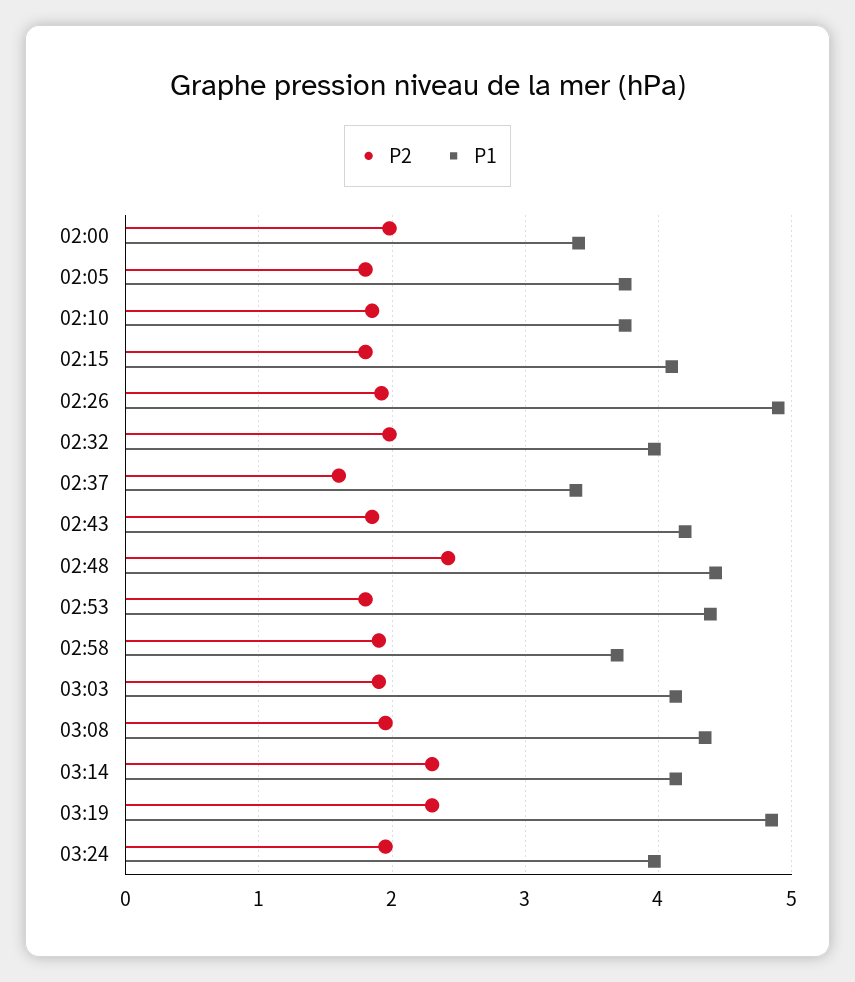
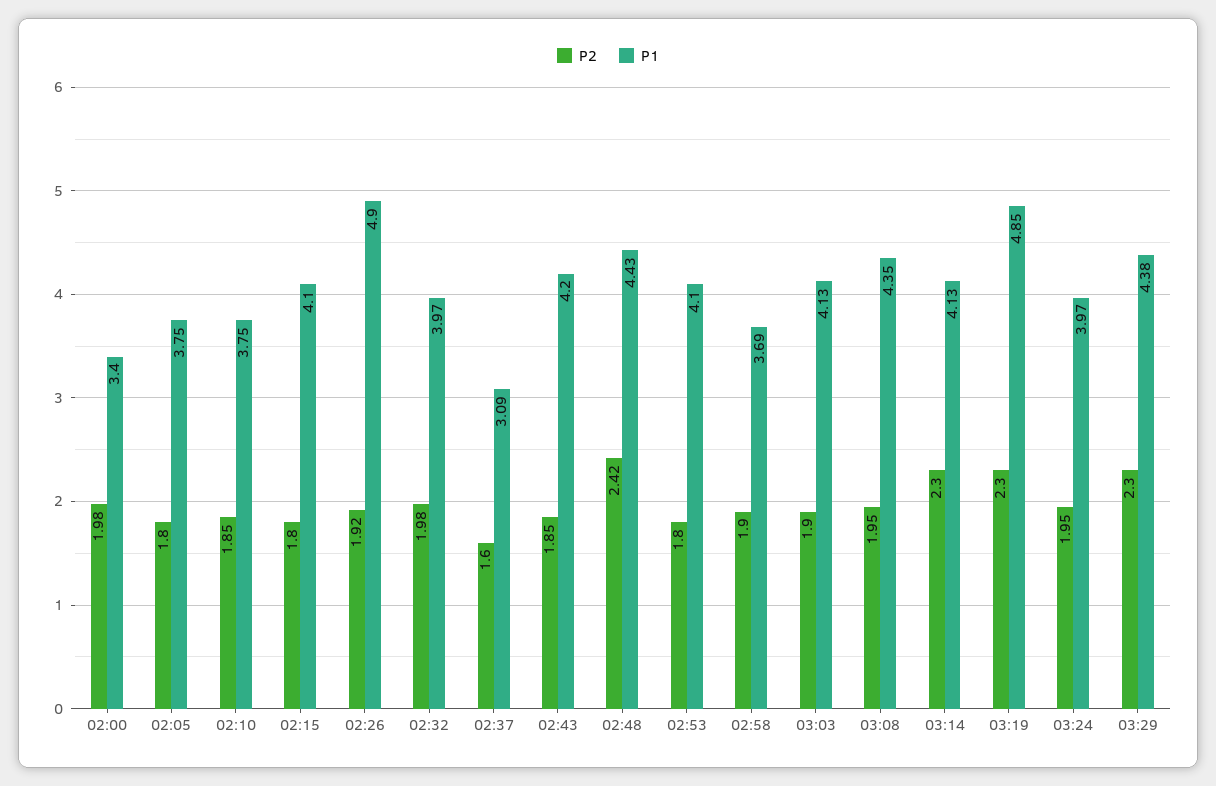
P1, 02:37: 3.4 -> 3.09
P1, 02:53: 4.4 -> 4.1
P2, 03:29: none -> 2.3
P1, 03:29: none -> 4.38

